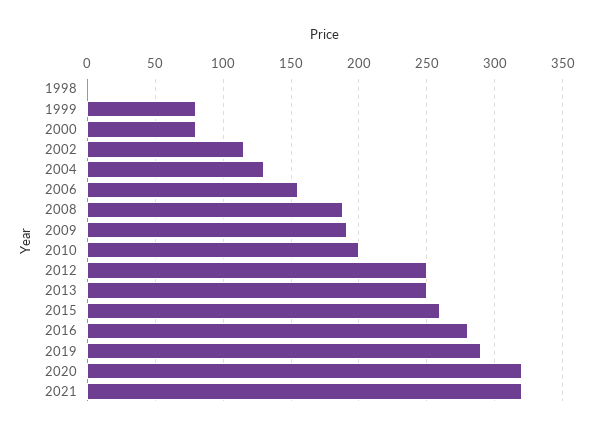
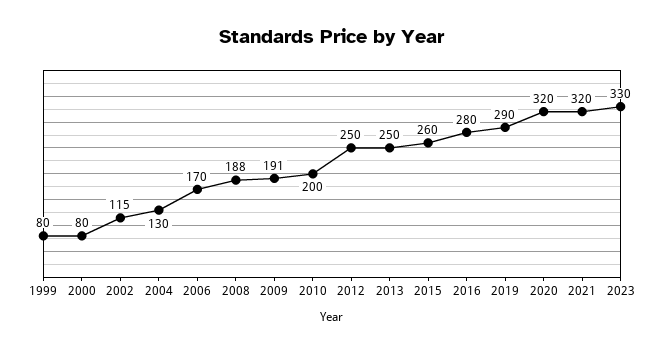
1998: 0 -> none
2006: 155 -> 170
2023: none -> 330

